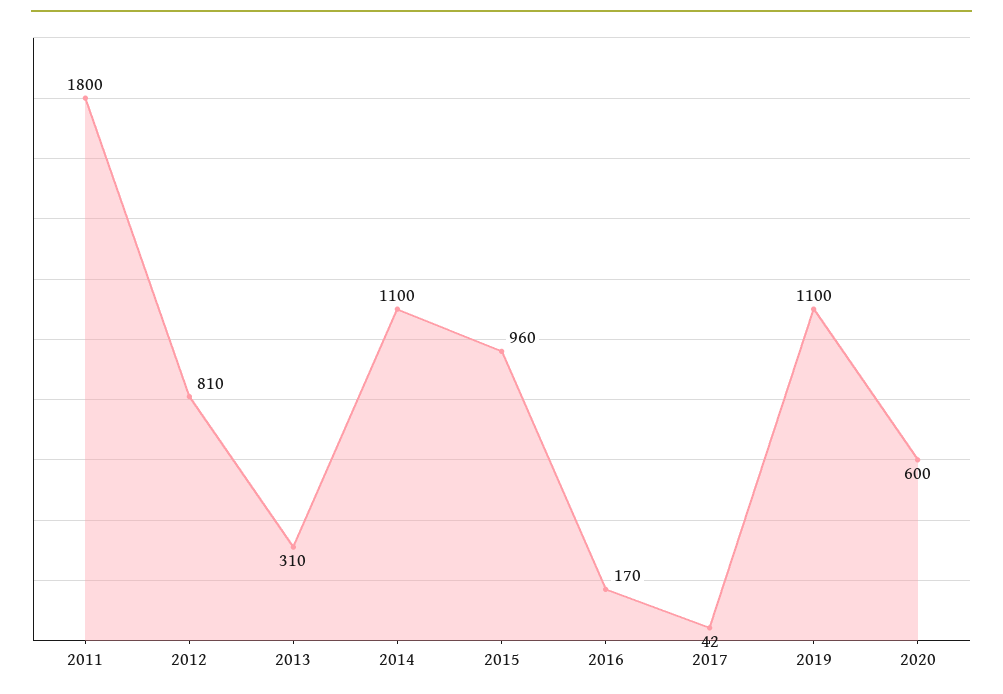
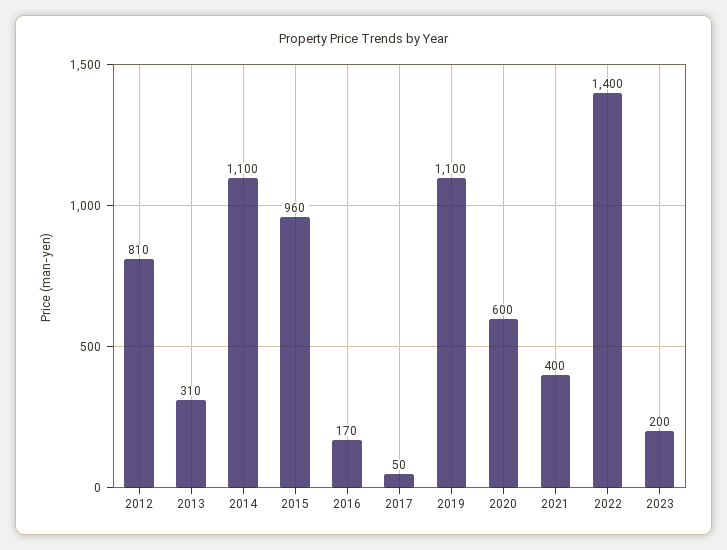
2011: 1800 -> none
2017: 42 -> 50
2021: none -> 400
2022: none -> 1400
2023: none -> 200

